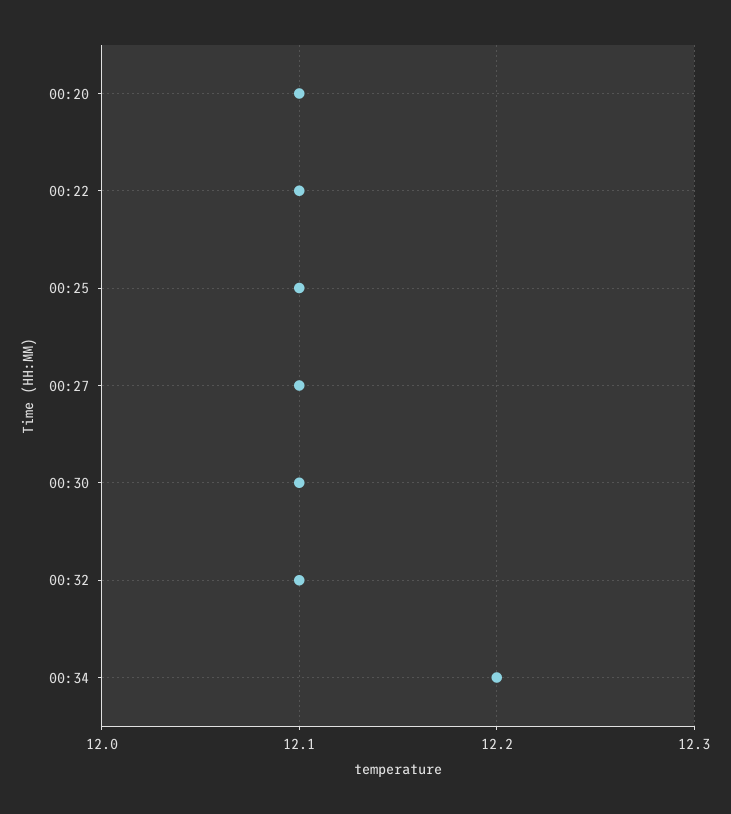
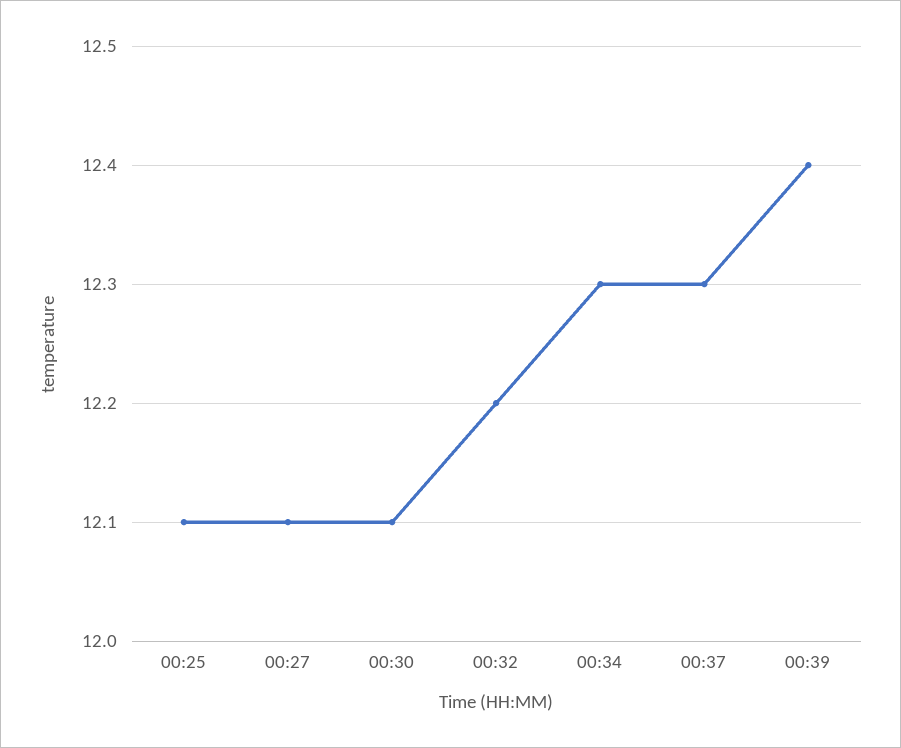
00:20: 12.1 -> none
00:22: 12.1 -> none
00:32: 12.1 -> 12.2
00:34: 12.2 -> 12.3
00:37: none -> 12.3
00:39: none -> 12.4

